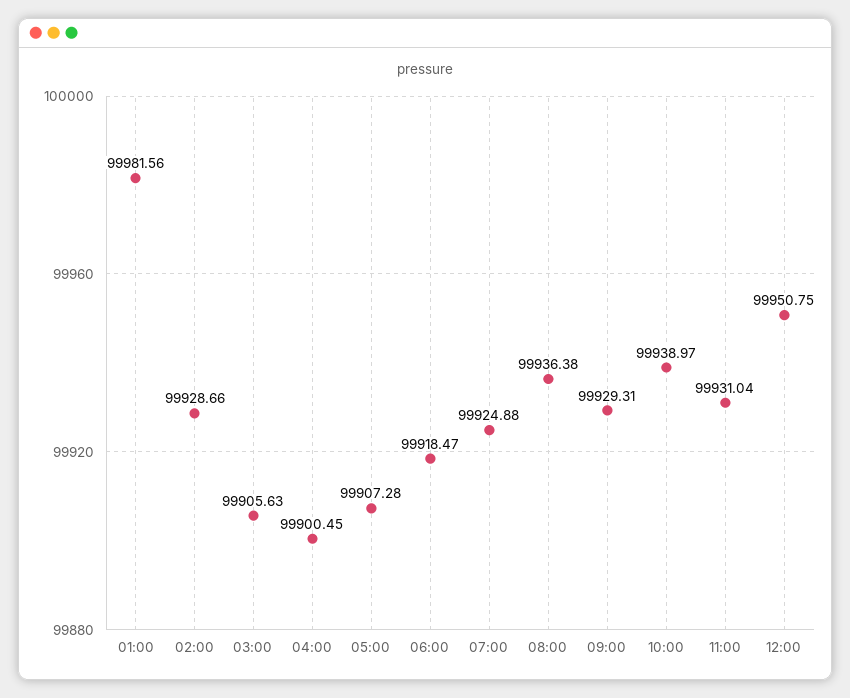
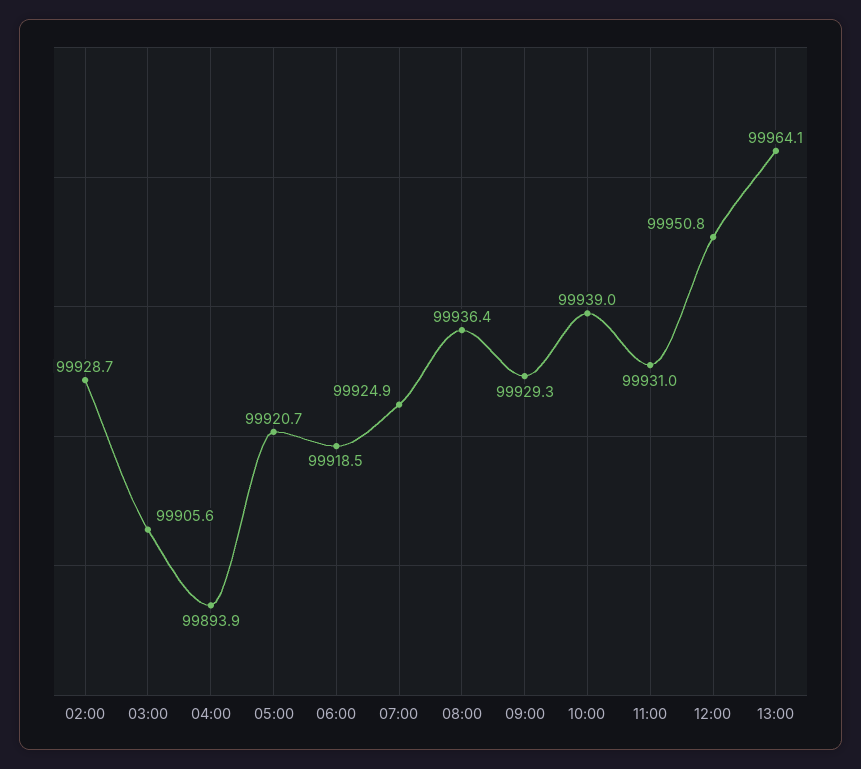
01:00: 99981.56 -> none
04:00: 99900.45 -> 99893.9
05:00: 99907.28 -> 99920.7
13:00: none -> 99964.1

